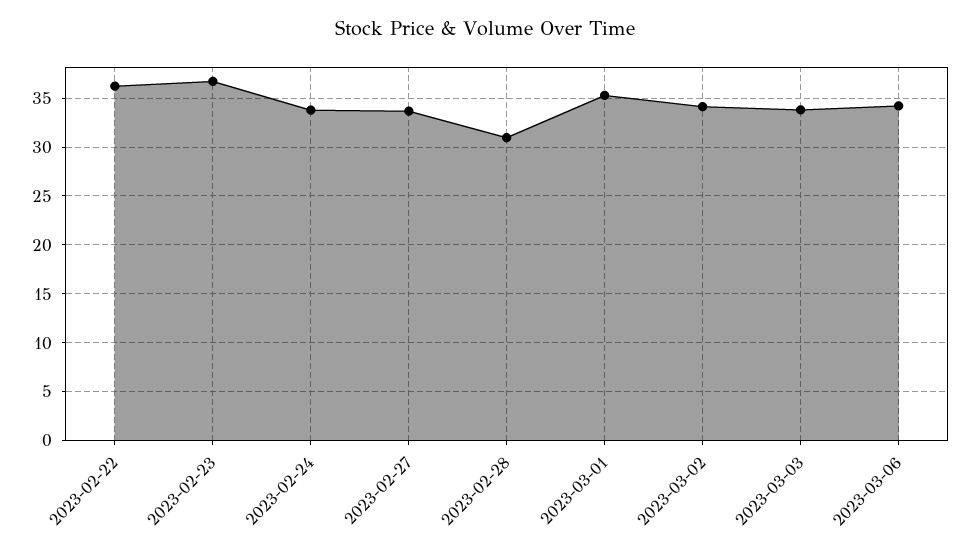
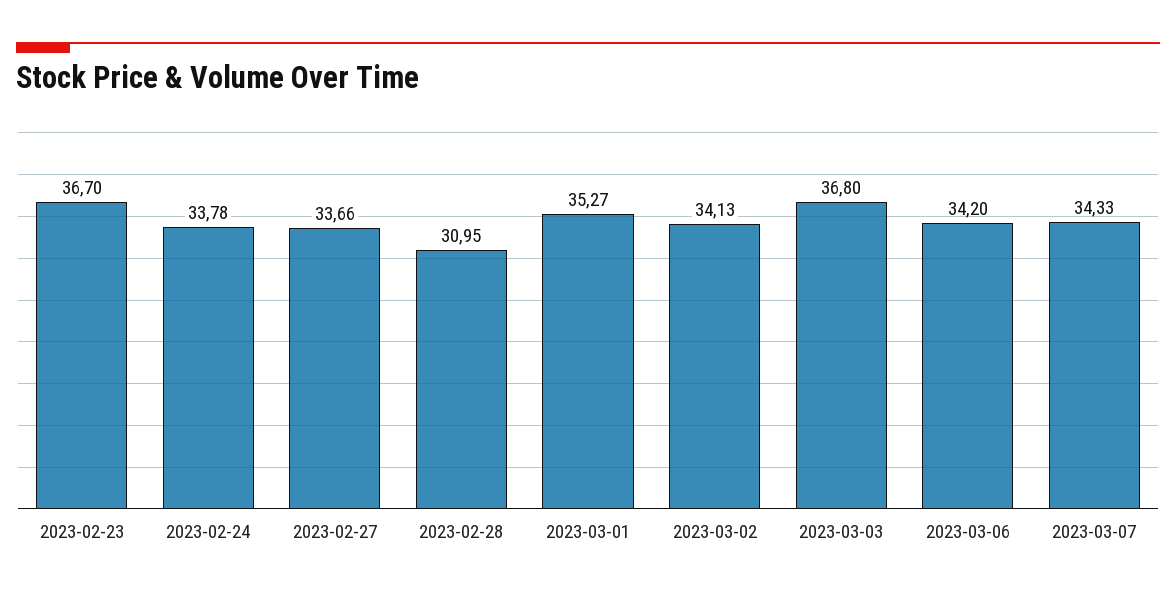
2023-02-22: 36 -> none
2023-03-03: 34 -> 36.8
2023-03-07: none -> 34.33

